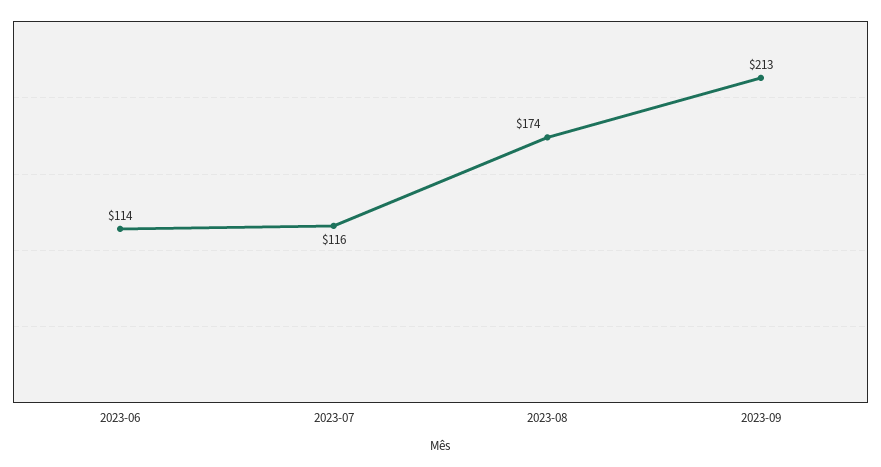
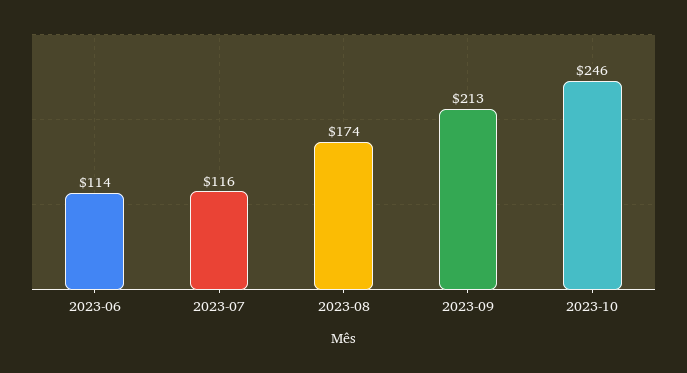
2023-10: none -> 246

